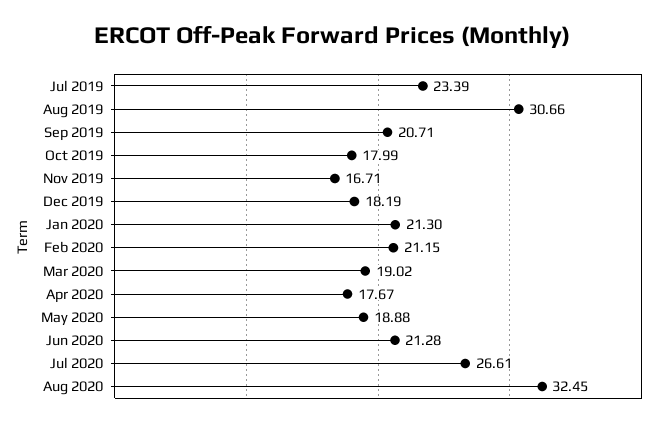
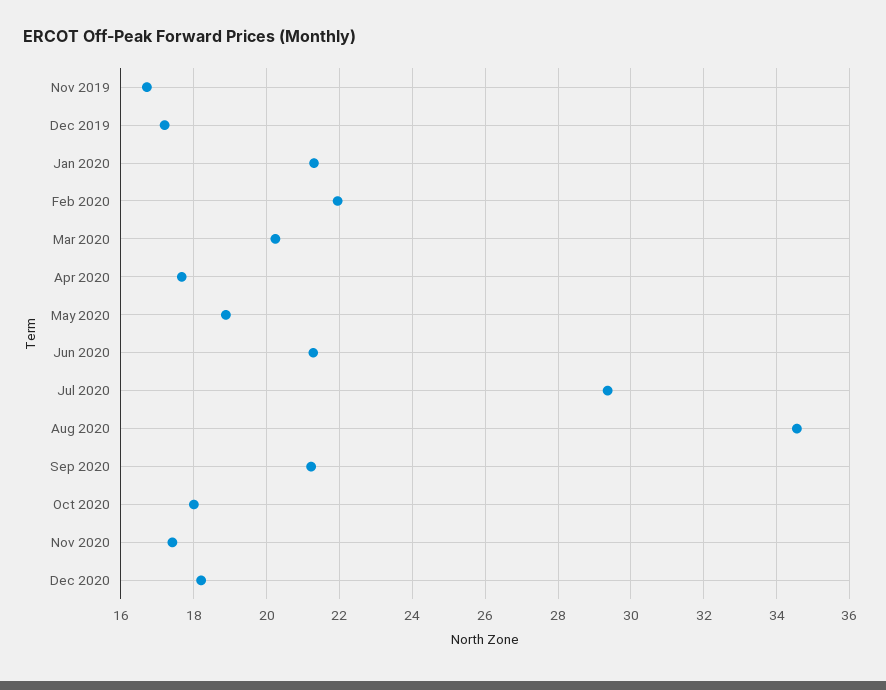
Jul 2019: 23.39 -> none
Aug 2019: 30.66 -> none
Sep 2019: 20.71 -> none
Oct 2019: 17.99 -> none
Dec 2019: 18.19 -> 17.2
Feb 2020: 21.15 -> 22
Mar 2020: 19.02 -> 20.2
Jul 2020: 26.61 -> 29.4
Aug 2020: 32.45 -> 34.6
Sep 2020: none -> 21.2
Oct 2020: none -> 18
Nov 2020: none -> 17.4
Dec 2020: none -> 18.2

